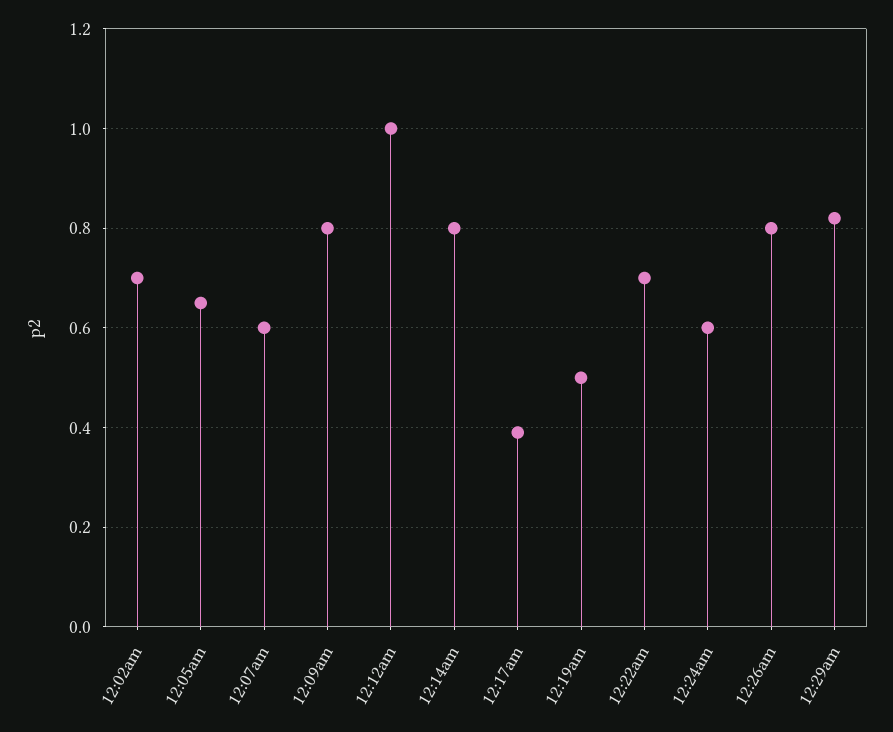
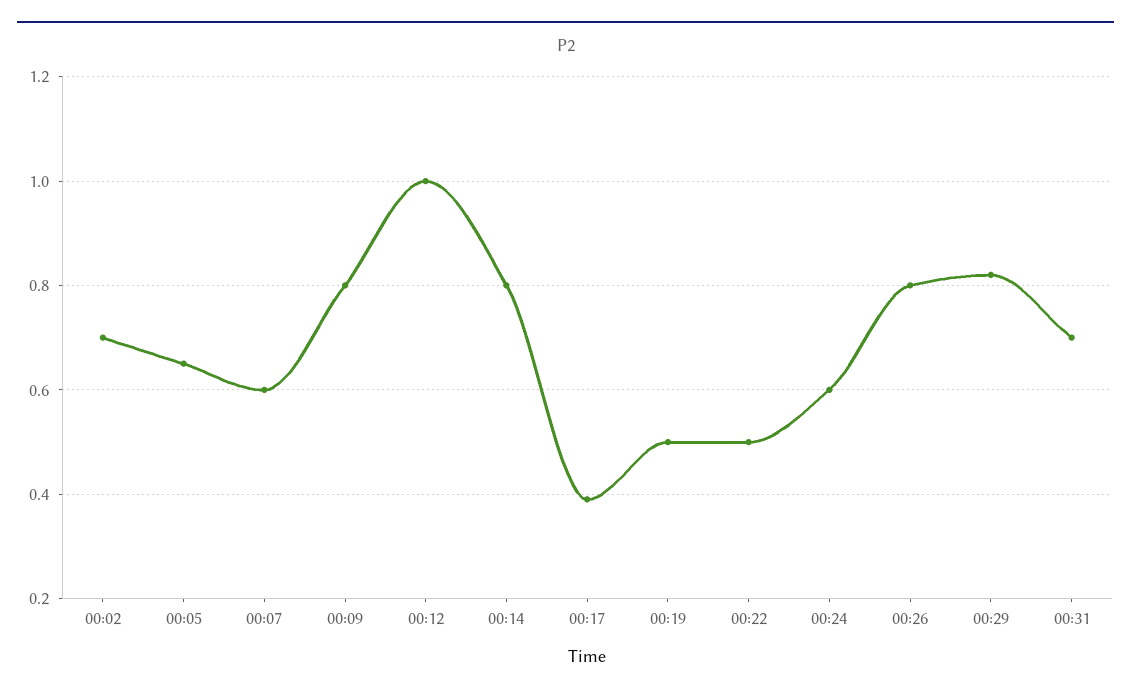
12:22am: 0.7 -> 0.5
00:31: none -> 0.7

